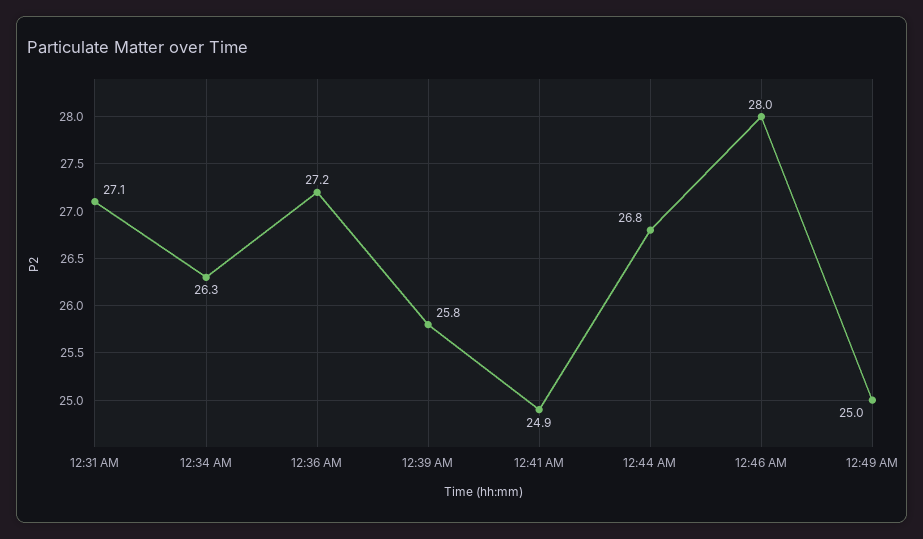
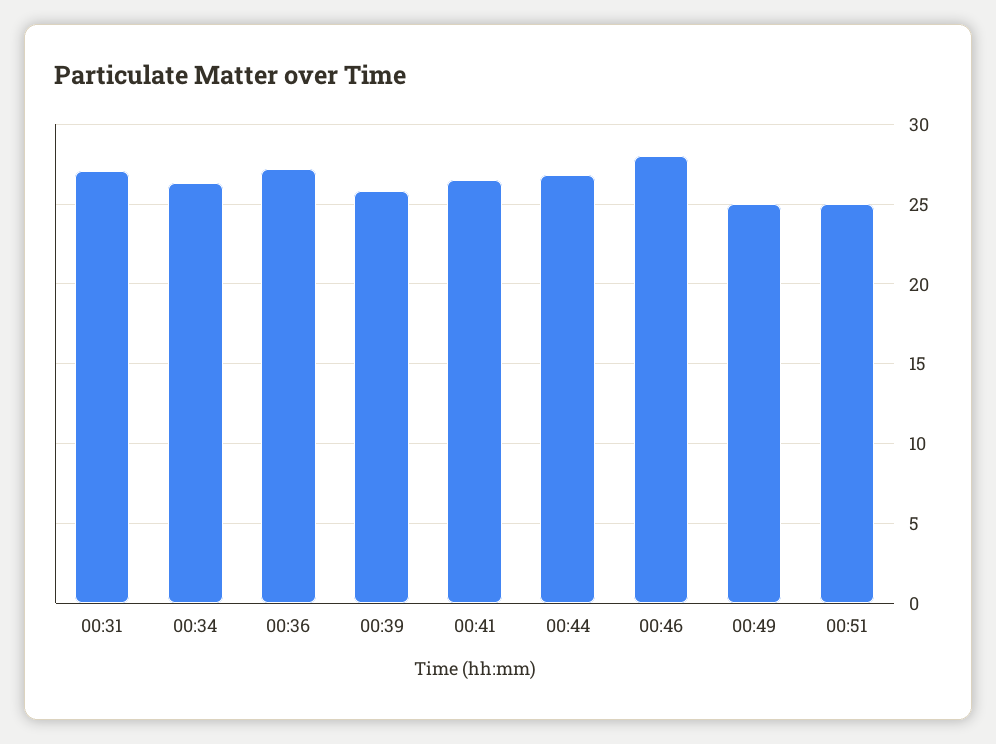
12:41 AM: 24.9 -> 26.5
00:51: none -> 25

